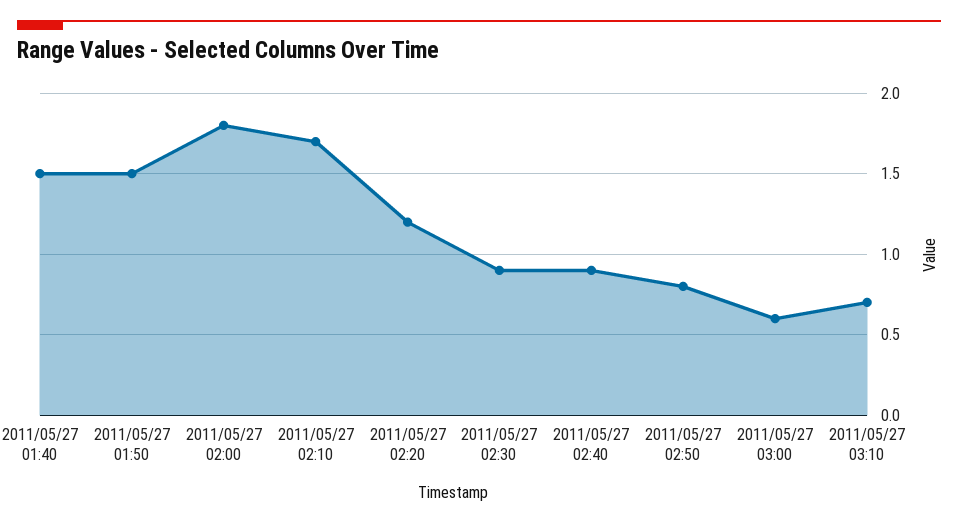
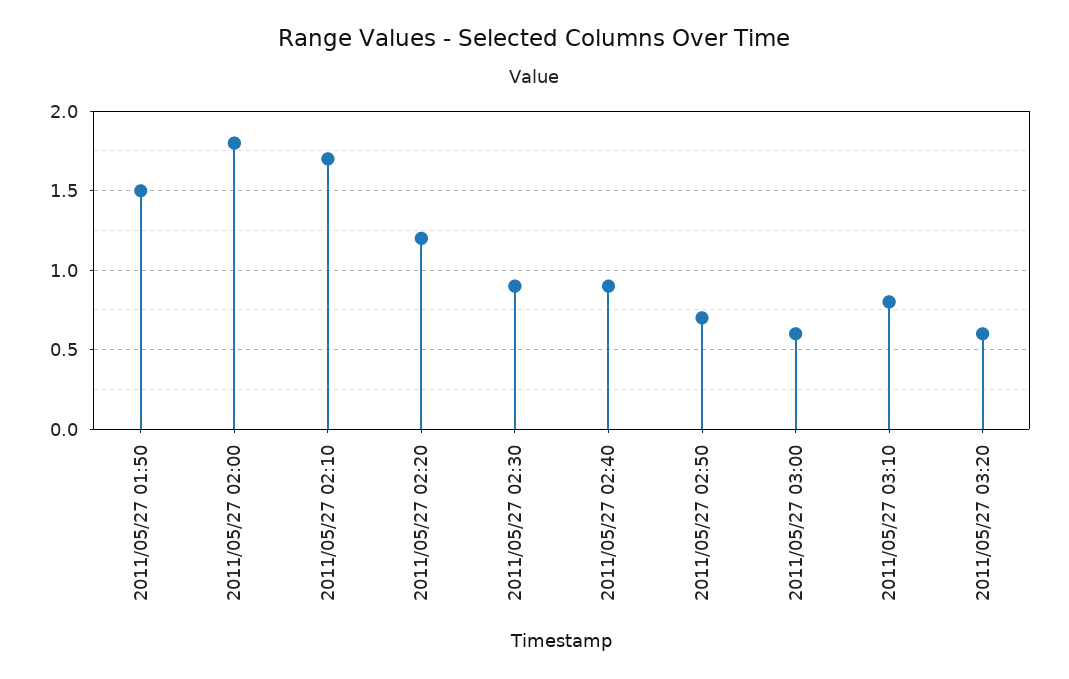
2011/05/27 01:40: 1.5 -> none
2011/05/27 02:50: 0.8 -> 0.7
2011/05/27 03:10: 0.7 -> 0.8
2011/05/27 03:20: none -> 0.6

